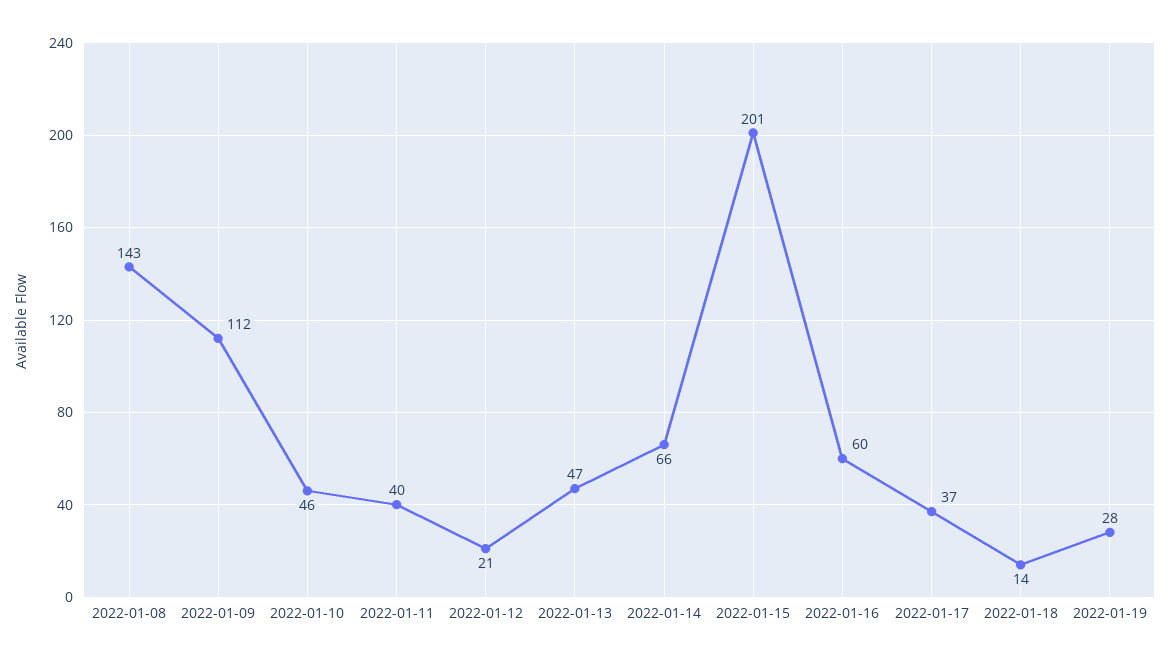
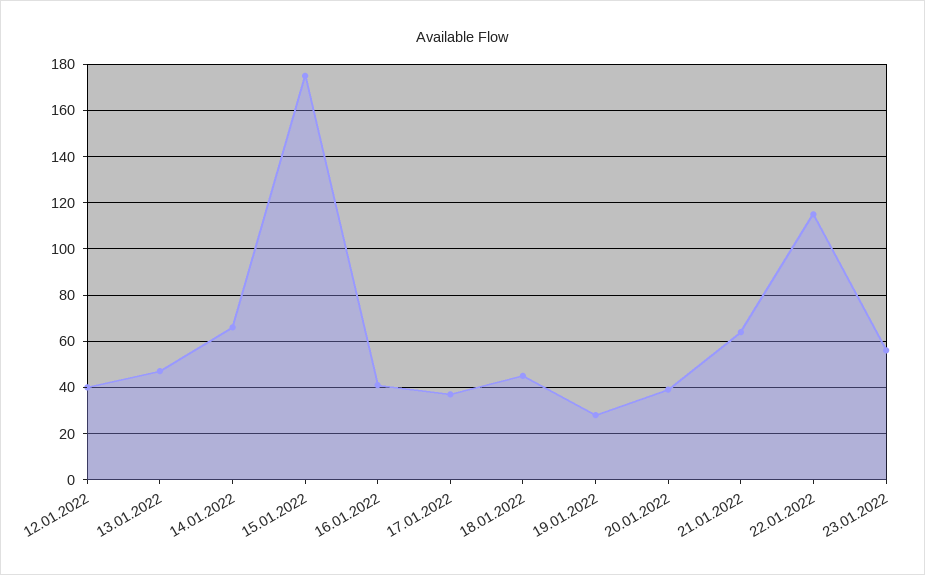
2022-01-08: 143 -> none
2022-01-09: 112 -> none
2022-01-10: 46 -> none
2022-01-11: 40 -> none
2022-01-12: 21 -> 40
2022-01-15: 201 -> 175
2022-01-16: 60 -> 40
2022-01-18: 14 -> 45
20.01.2022: none -> 40
21.01.2022: none -> 65
22.01.2022: none -> 115
23.01.2022: none -> 55

